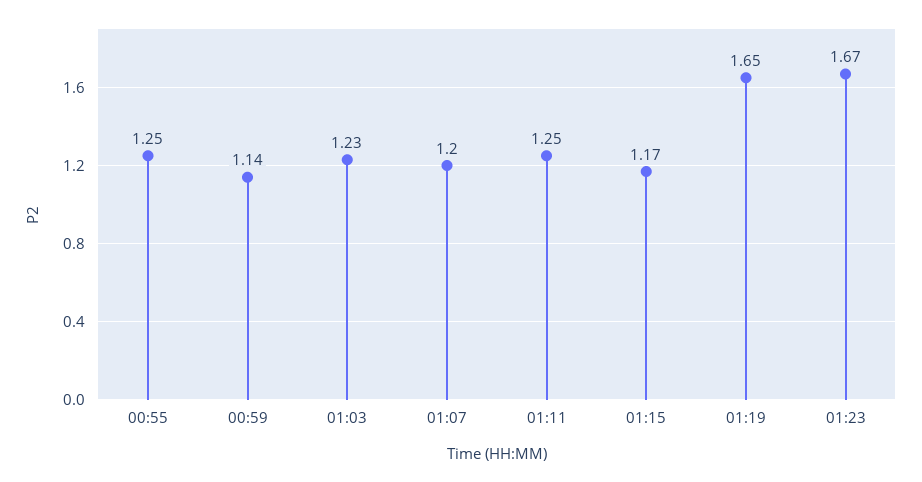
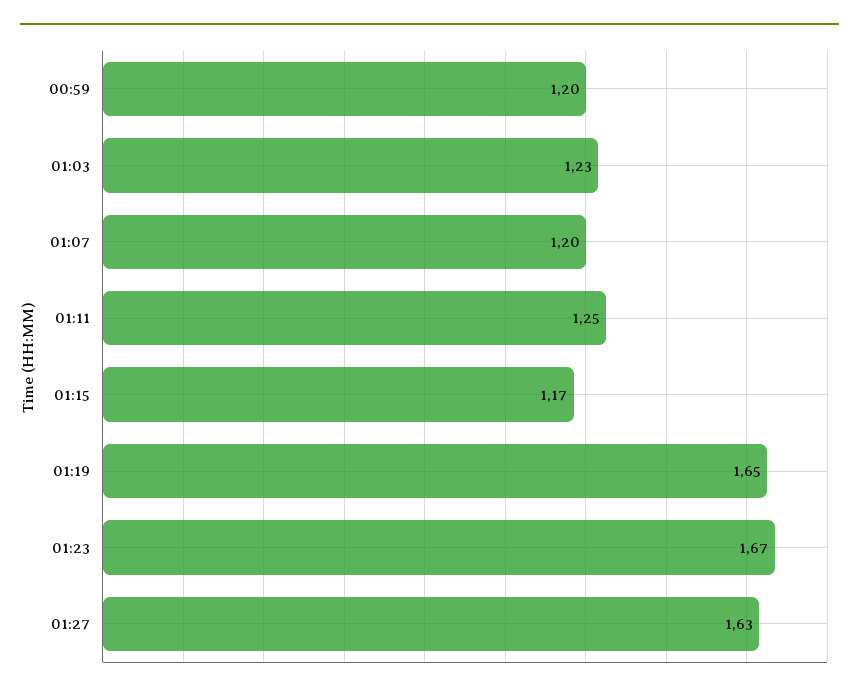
00:55: 1.25 -> none
00:59: 1.14 -> 1.2
01:27: none -> 1.63

